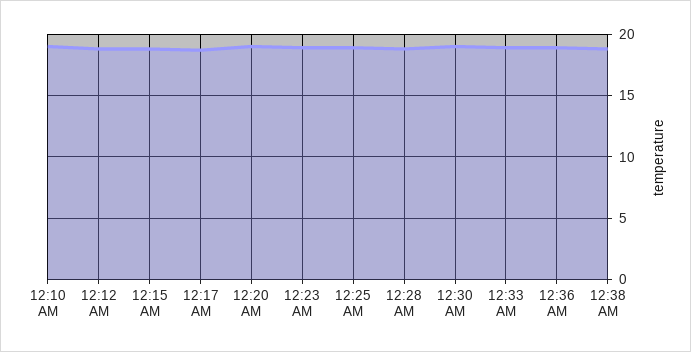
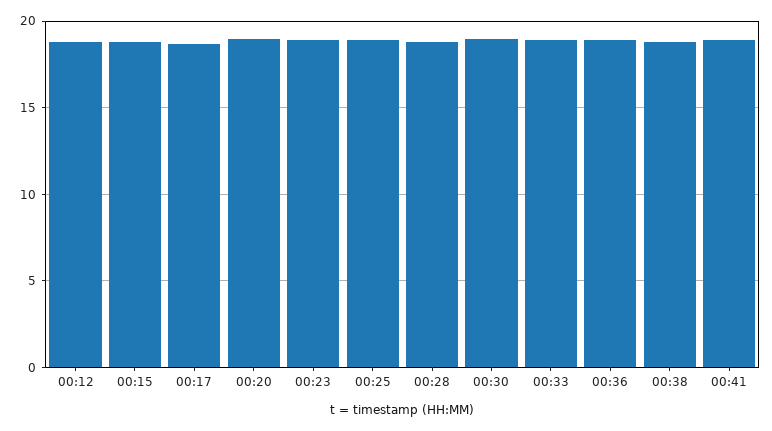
12:10 AM: 19 -> none
00:41: none -> 19

